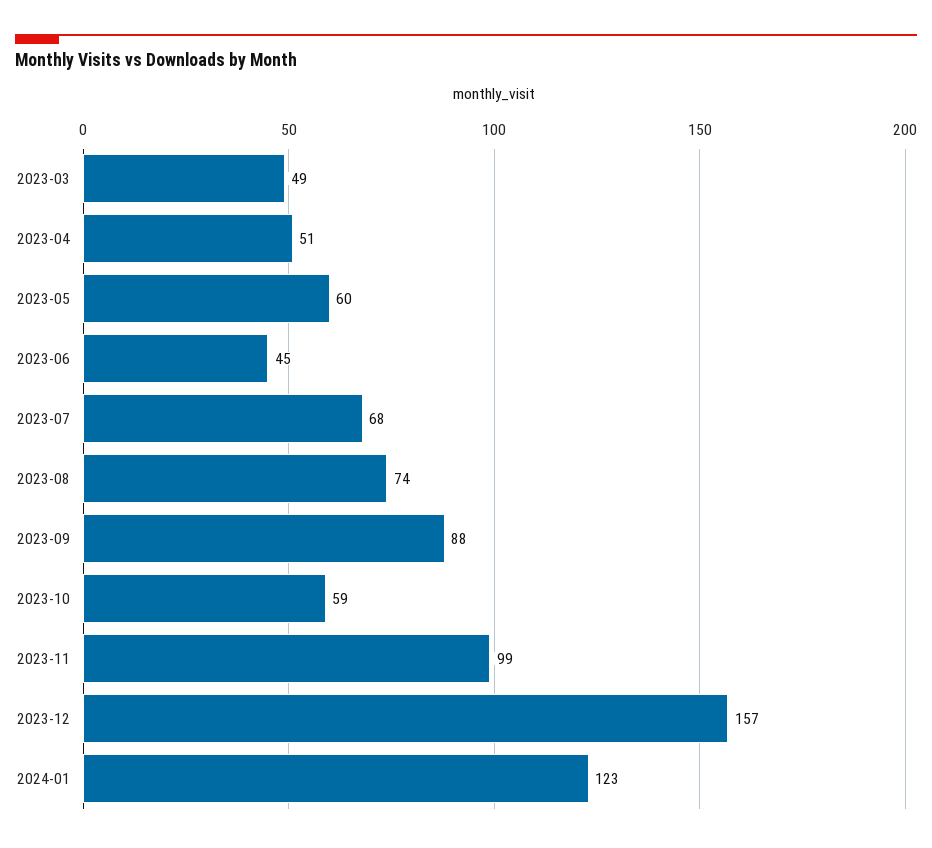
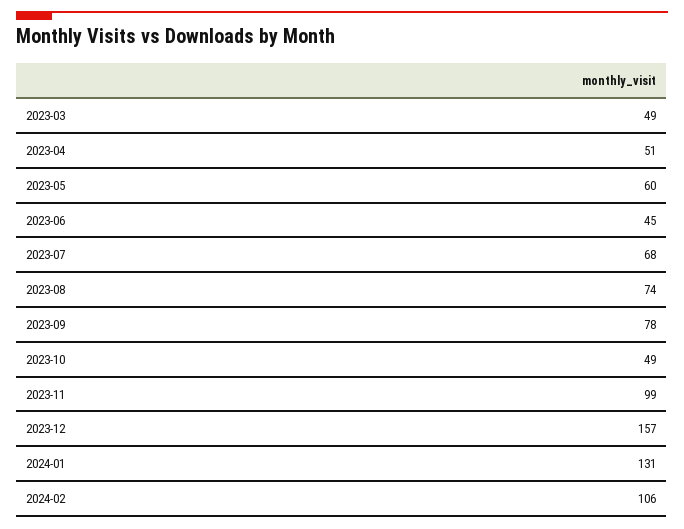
2023-09: 88 -> 78
2023-10: 59 -> 49
2024-01: 123 -> 131
2024-02: none -> 106

